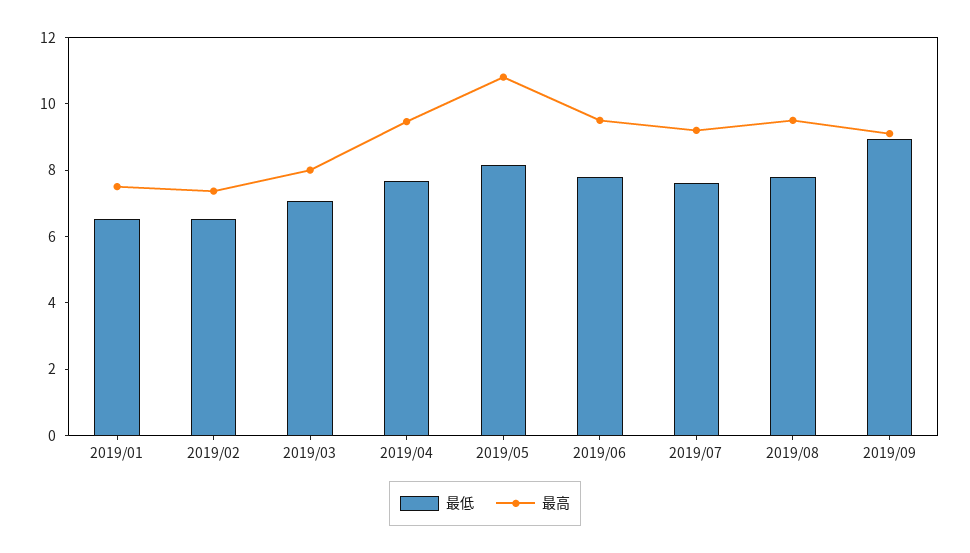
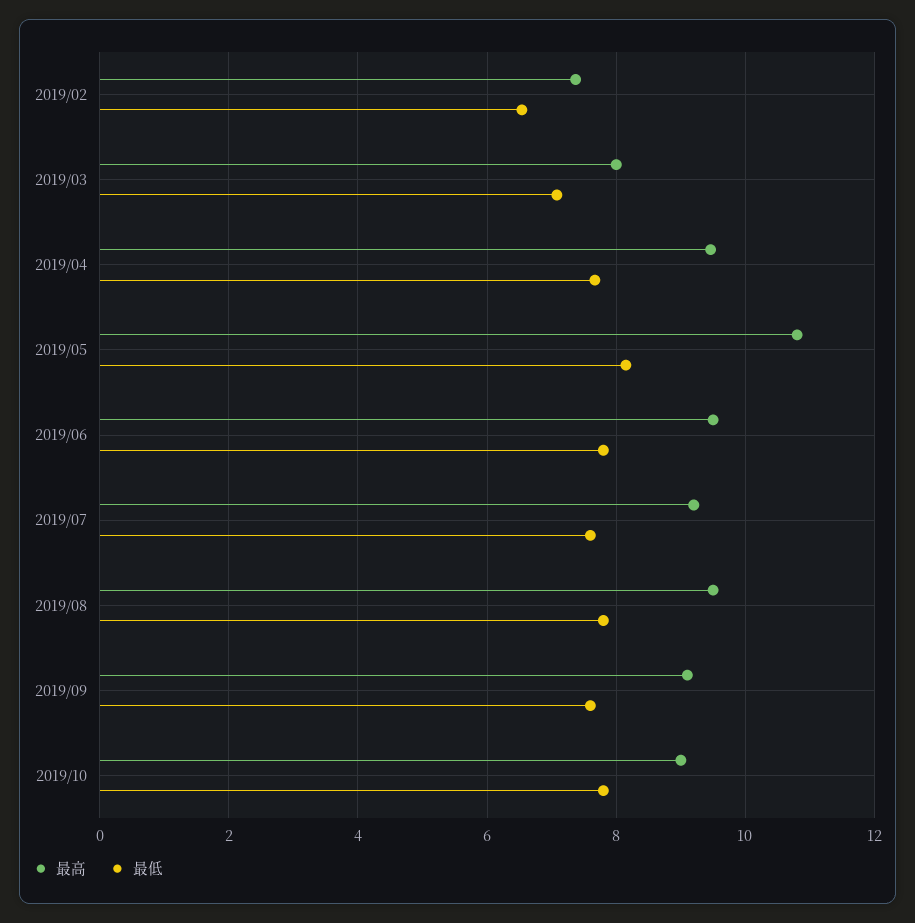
最低, 2019/01: 6.5 -> none
最高, 2019/01: 7.5 -> none
最低, 2019/09: 9 -> 7.6
最高, 2019/10: none -> 9
最低, 2019/10: none -> 7.8

